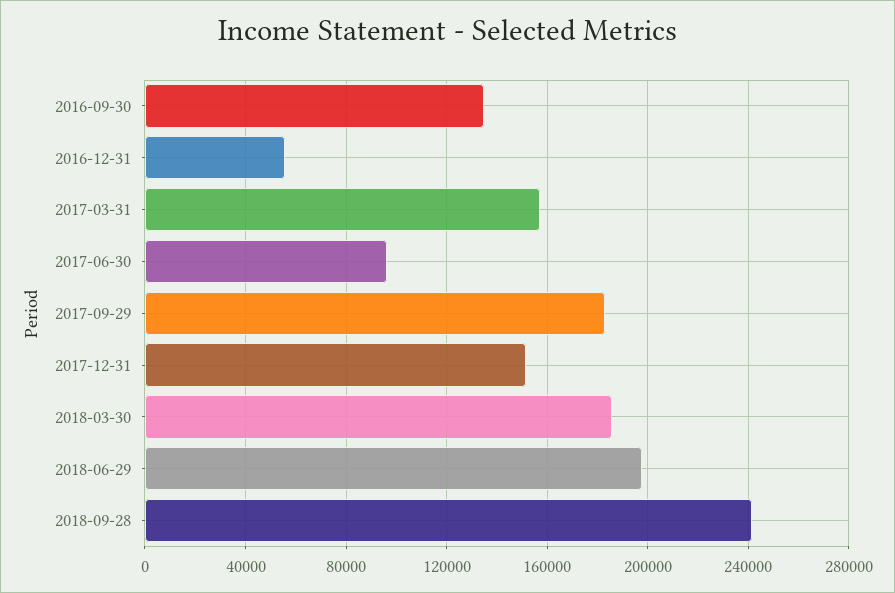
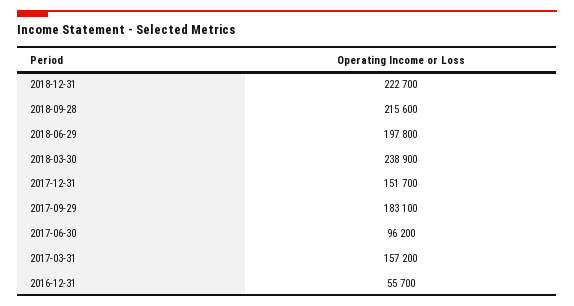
2016-09-30: 135000 -> none
2018-03-30: 185000 -> 238900
2018-09-28: 240000 -> 215600
2018-12-31: none -> 222700

